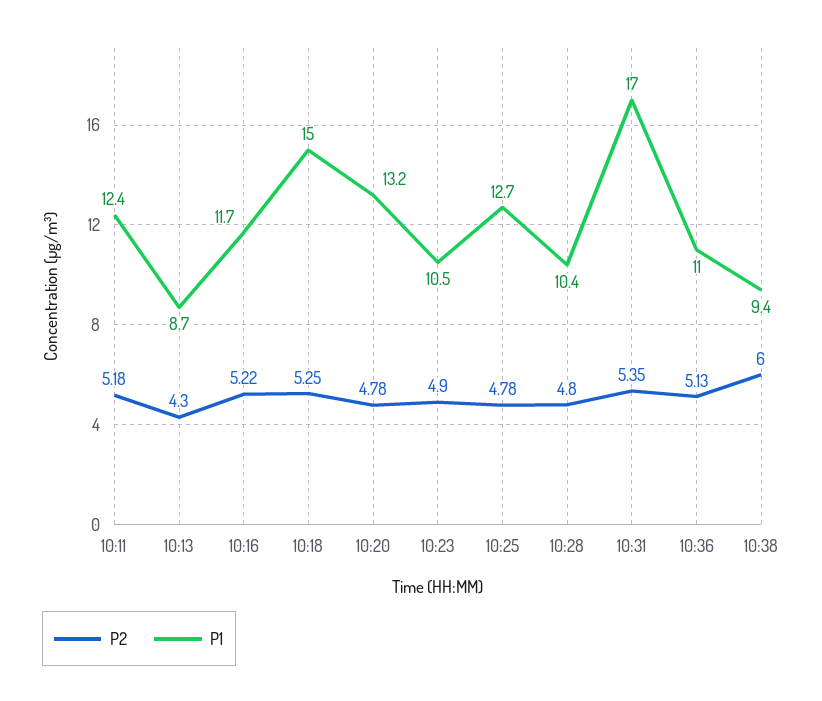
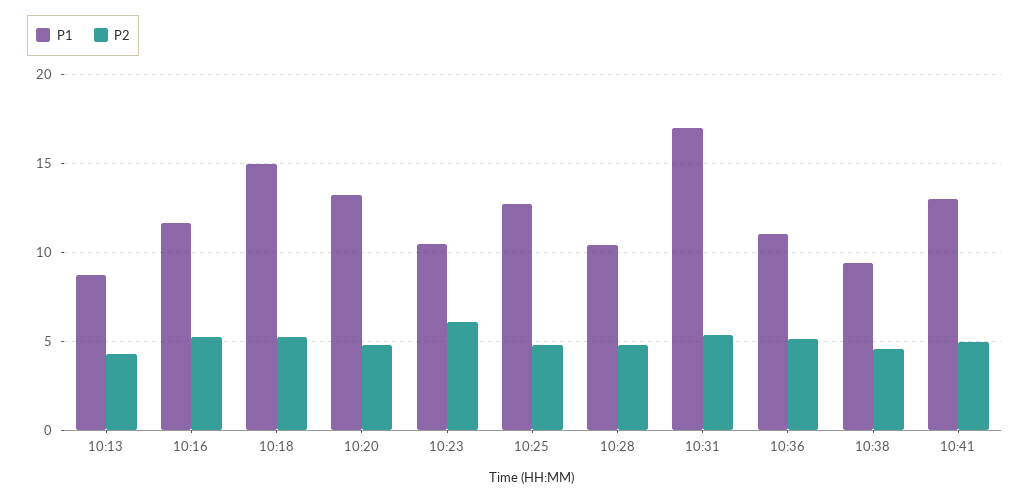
P2, 10:11: 5.18 -> none
P1, 10:11: 12.4 -> none
P2, 10:23: 4.9 -> 6
P2, 10:38: 6 -> 4.5
P1, 10:41: none -> 13
P2, 10:41: none -> 5

